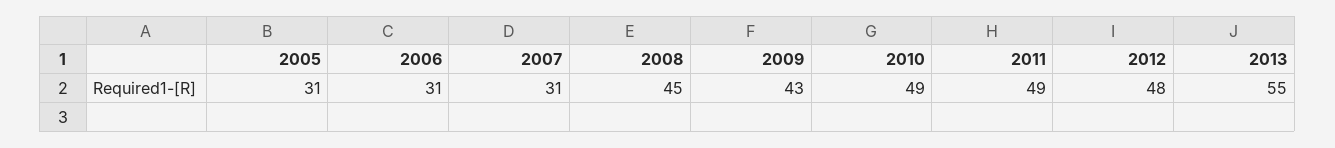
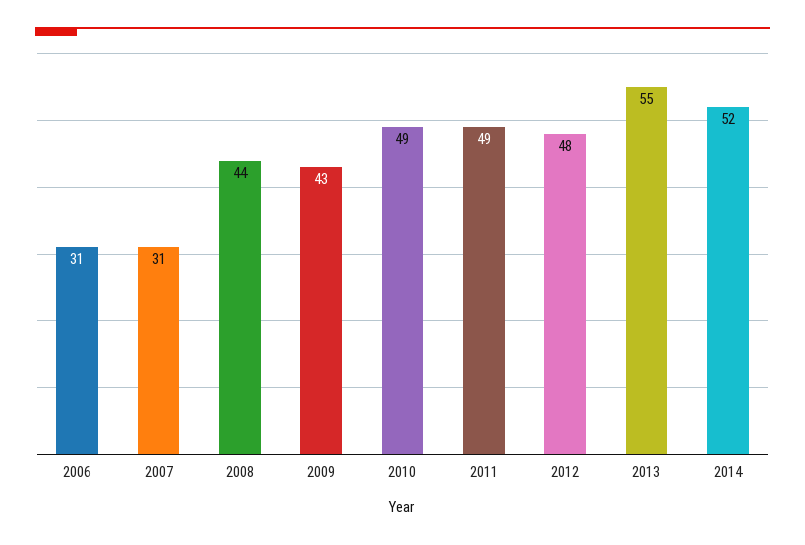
2005: 31 -> none
2008: 45 -> 44
2014: none -> 52

